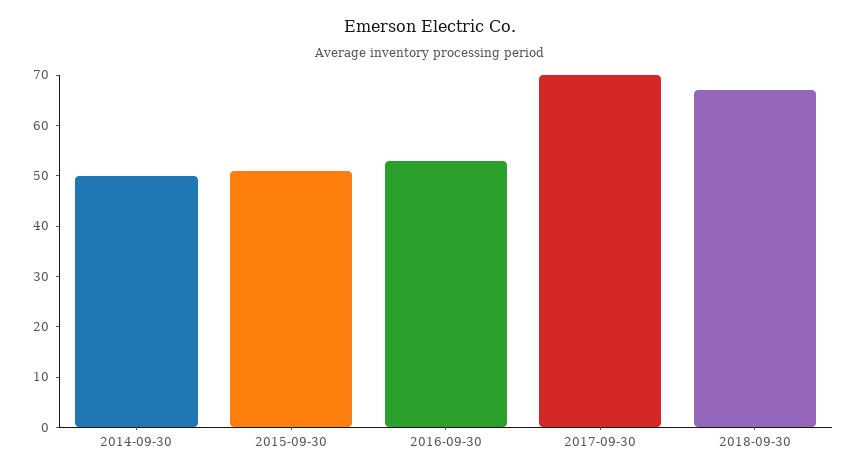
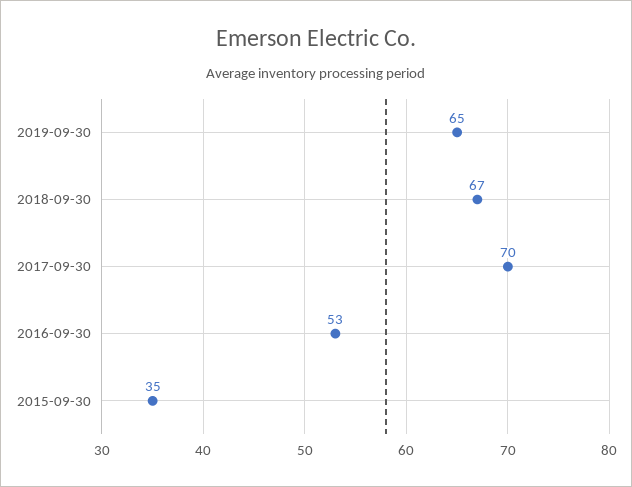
2014-09-30: 50 -> none
2015-09-30: 50 -> 35
2019-09-30: none -> 65

